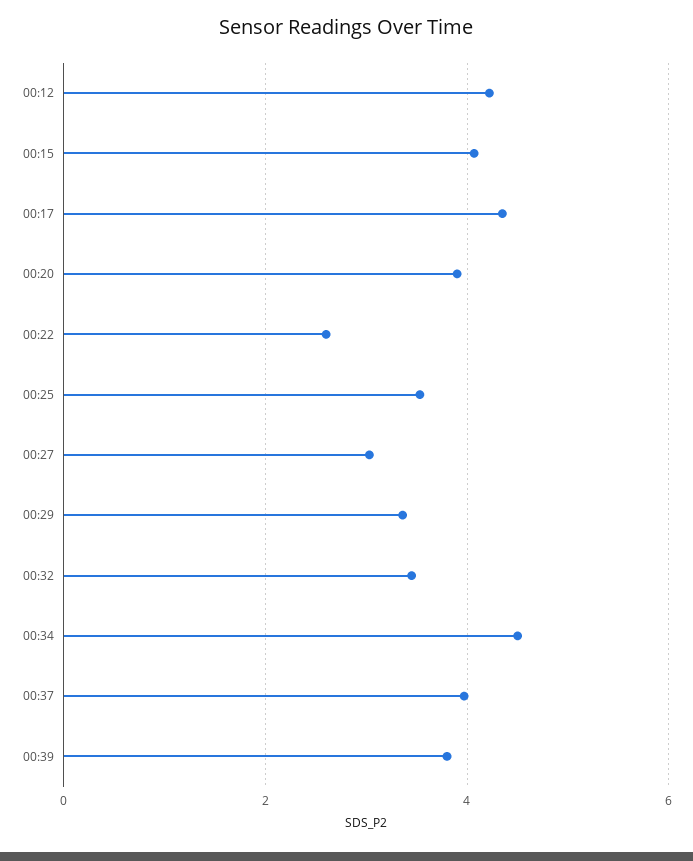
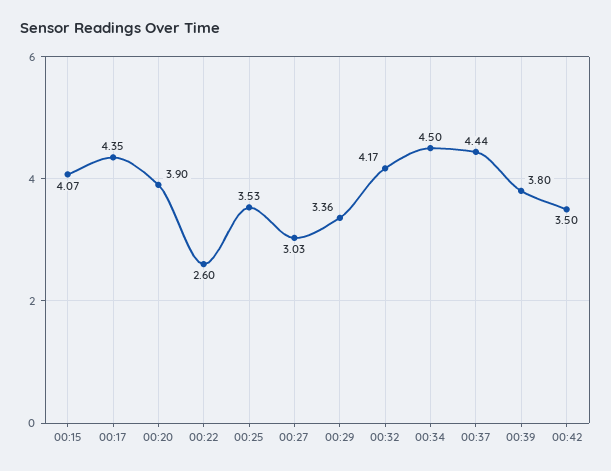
00:12: 4.2 -> none
00:32: 3.4 -> 4.17
00:37: 4 -> 4.44
00:42: none -> 3.5

